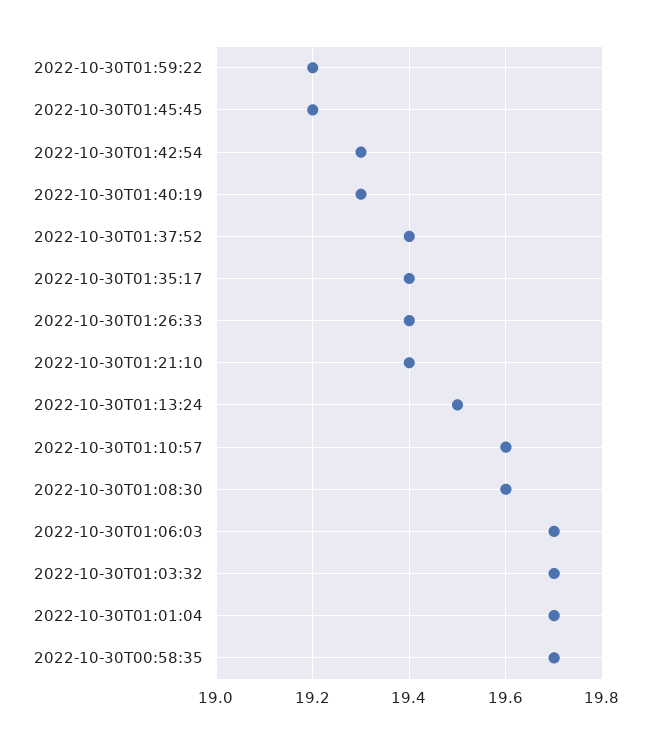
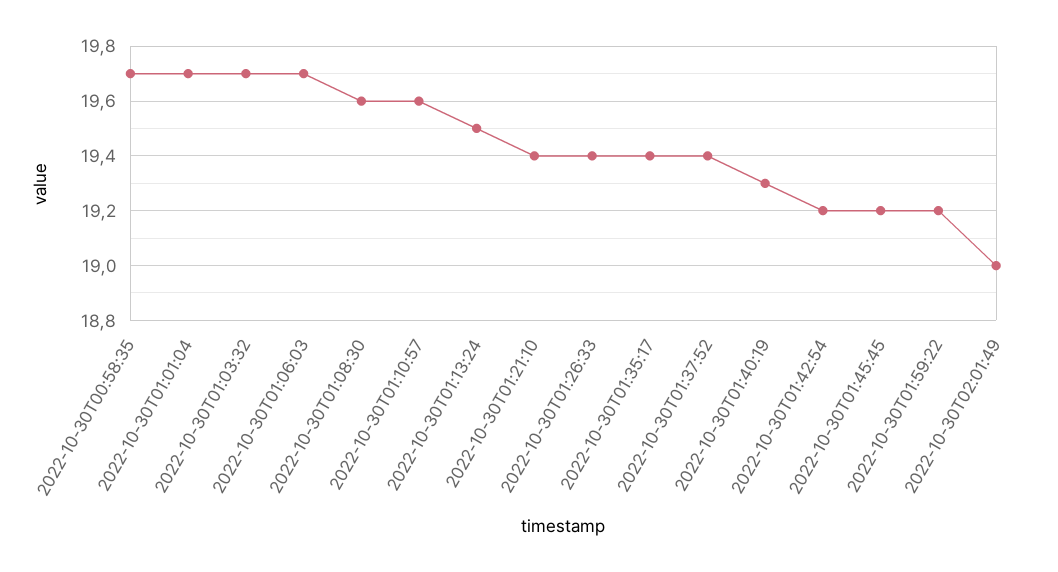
2022-10-30T01:42:54: 19.3 -> 19.2
2022-10-30T02:01:49: none -> 19

